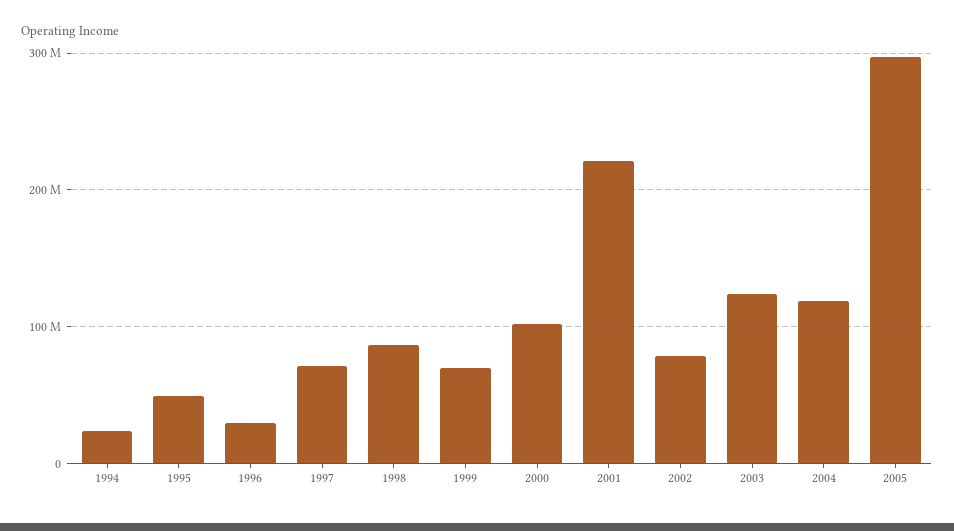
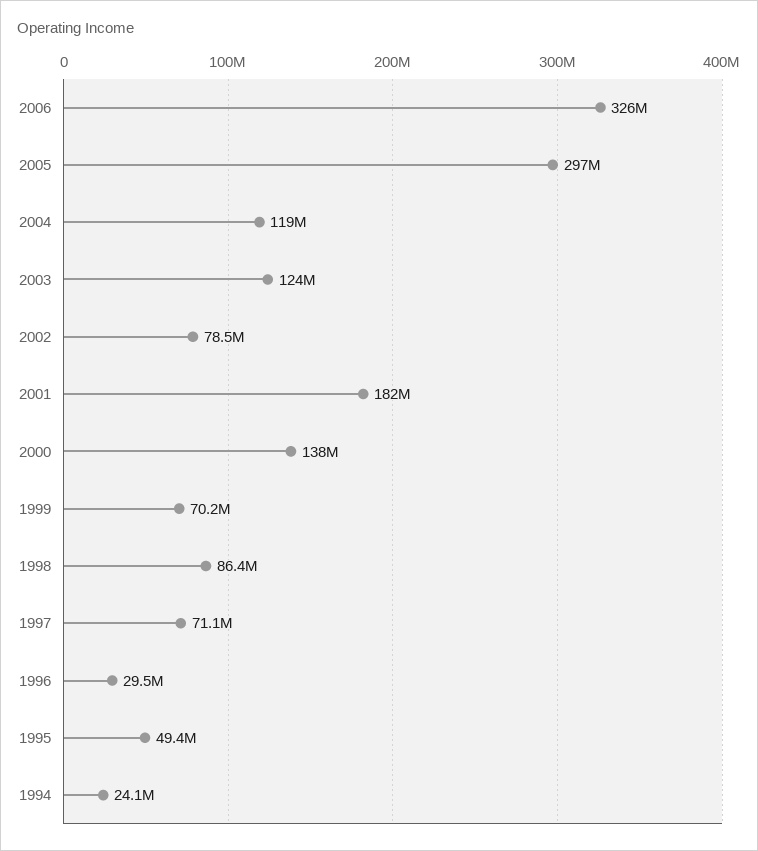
2000: 100000000 -> 138000000
2001: 220000000 -> 182000000
2006: none -> 326000000

